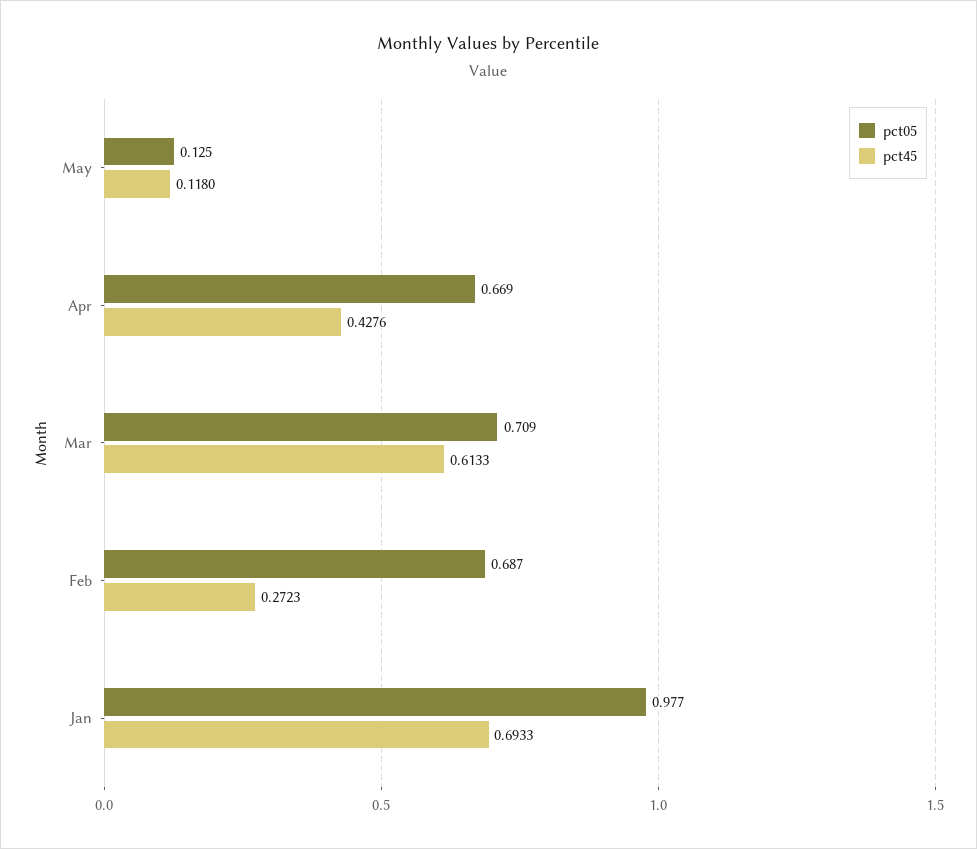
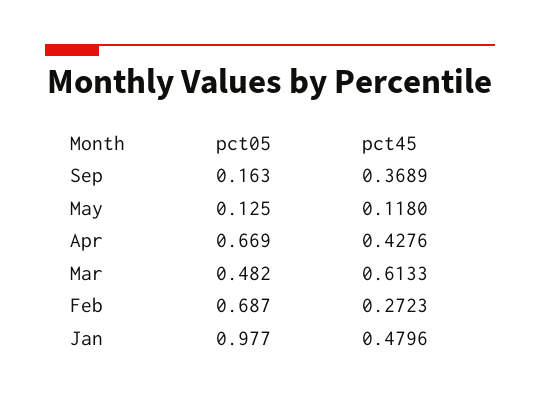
pct05, Mar: 0.709 -> 0.482
pct45, Jan: 0.6933 -> 0.4796
pct05, Sep: none -> 0.163
pct45, Sep: none -> 0.3689

